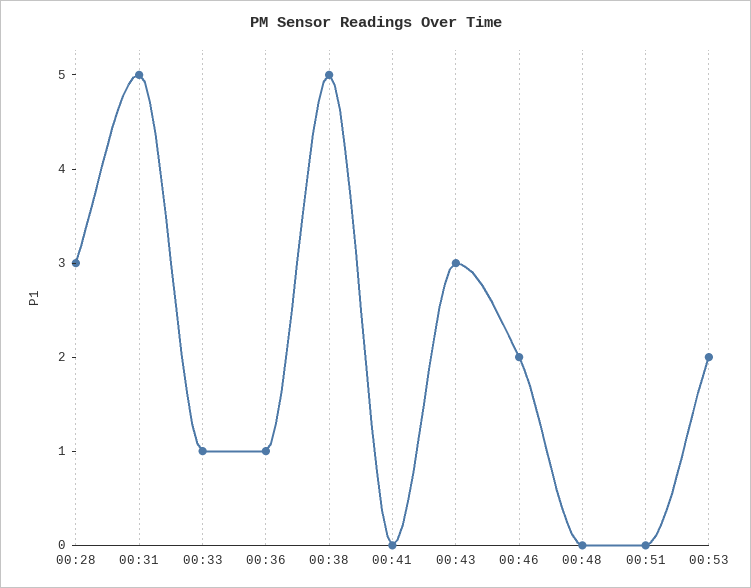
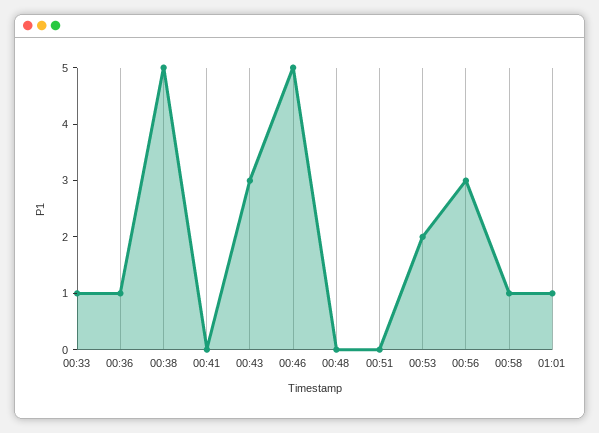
00:28: 3 -> none
00:31: 5 -> none
00:46: 2 -> 5
00:56: none -> 3
00:58: none -> 1
01:01: none -> 1

